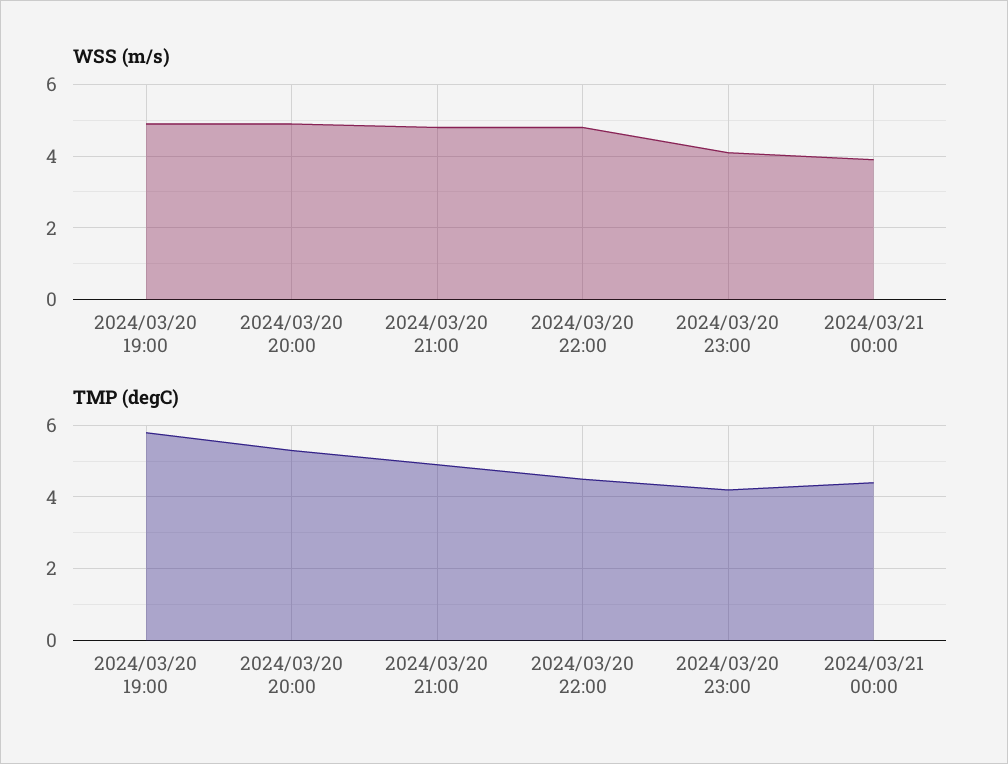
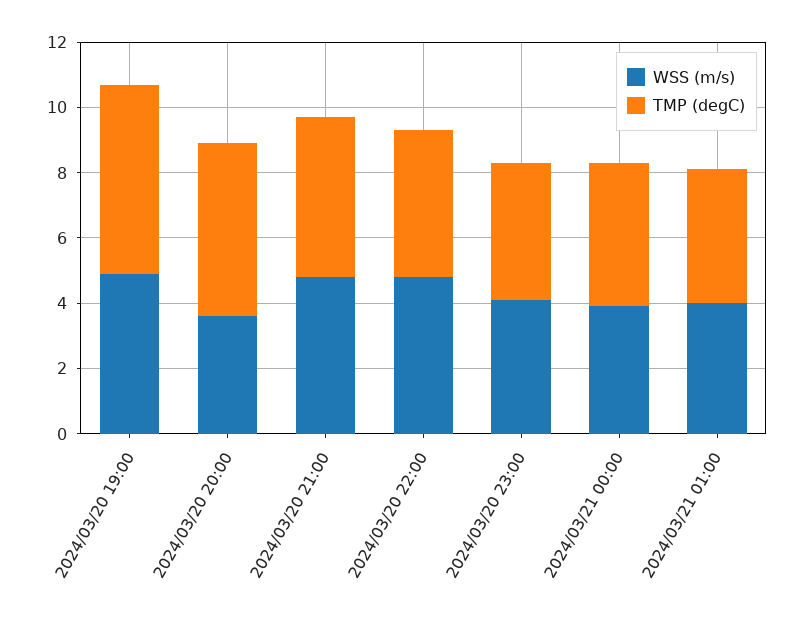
WSS (m/s), 2024/03/20 20:00: 5 -> 3.5
WSS (m/s), 2024/03/21 01:00: none -> 4
TMP (degC), 2024/03/21 01:00: none -> 4

